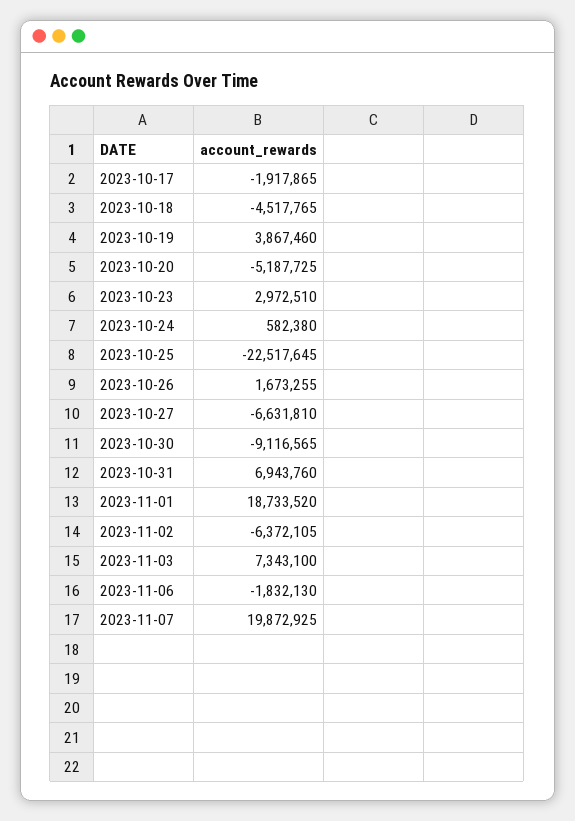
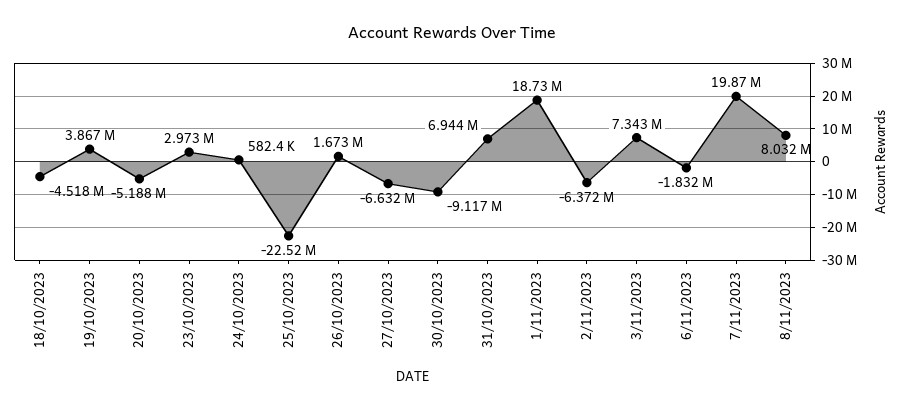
2023-10-17: -1917865 -> none
8/11/2023: none -> 8032000

